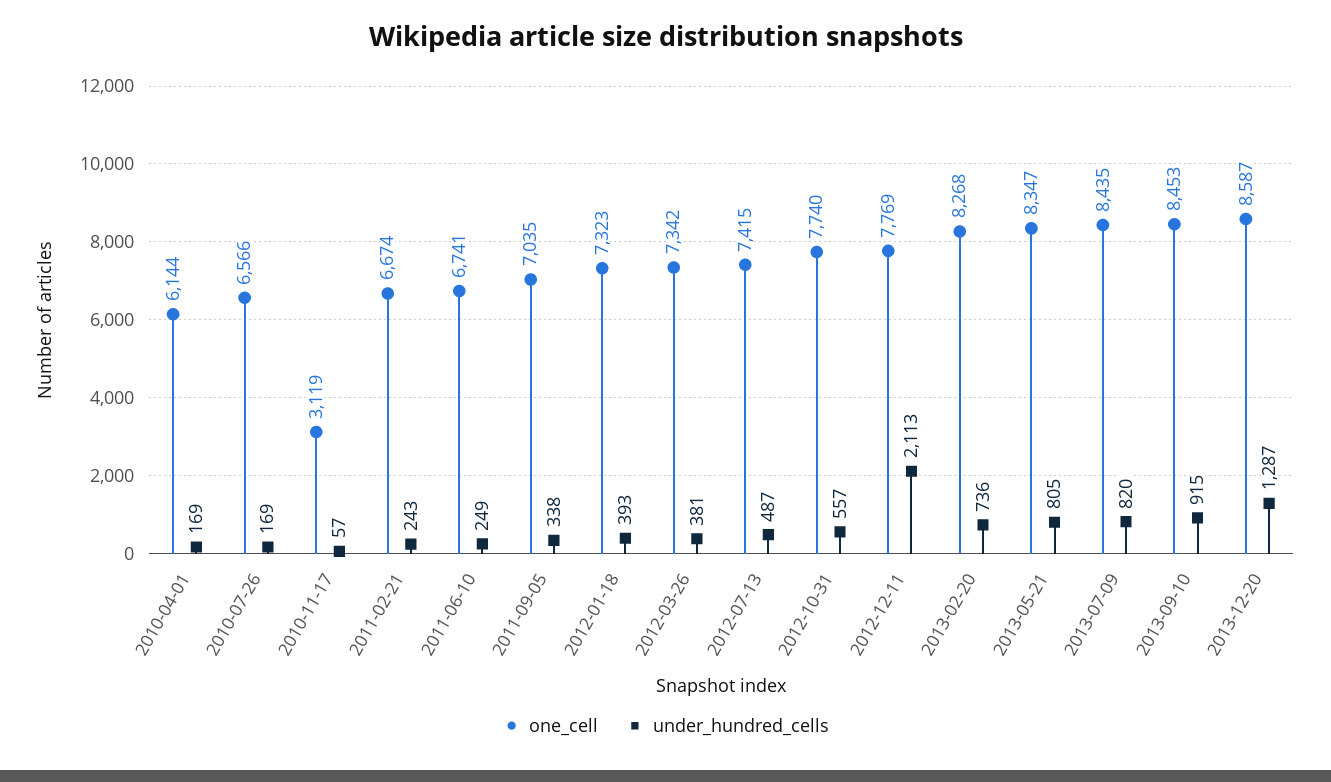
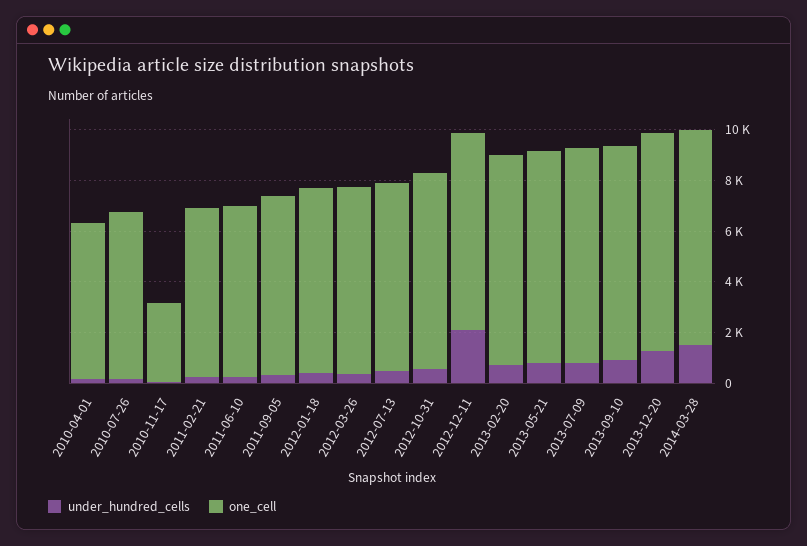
under_hundred_cells, 2014-03-28: none -> 1500
one_cell, 2014-03-28: none -> 8500

